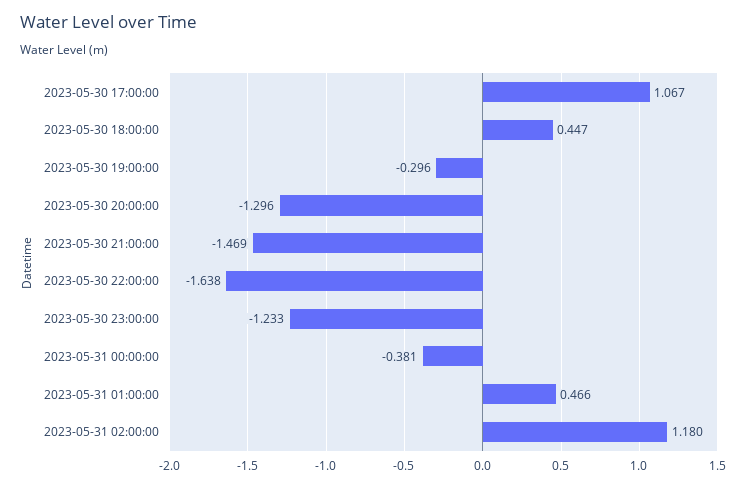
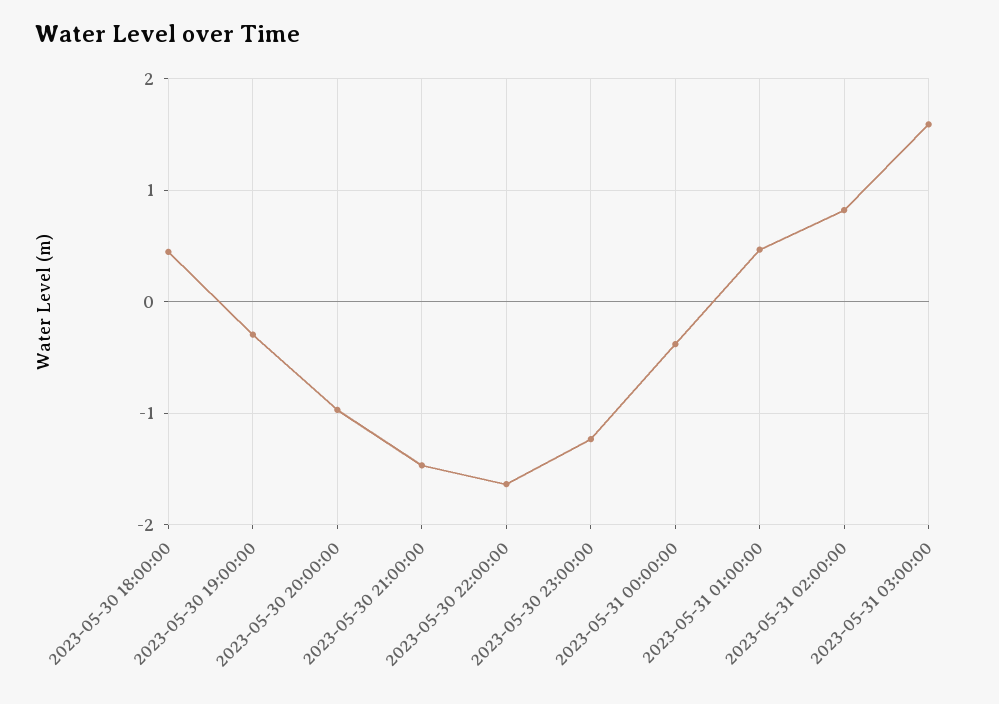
2023-05-30 17:00:00: 1.067 -> none
2023-05-30 20:00:00: -1.296 -> -1
2023-05-31 02:00:00: 1.18 -> 0.8
2023-05-31 03:00:00: none -> 1.6

